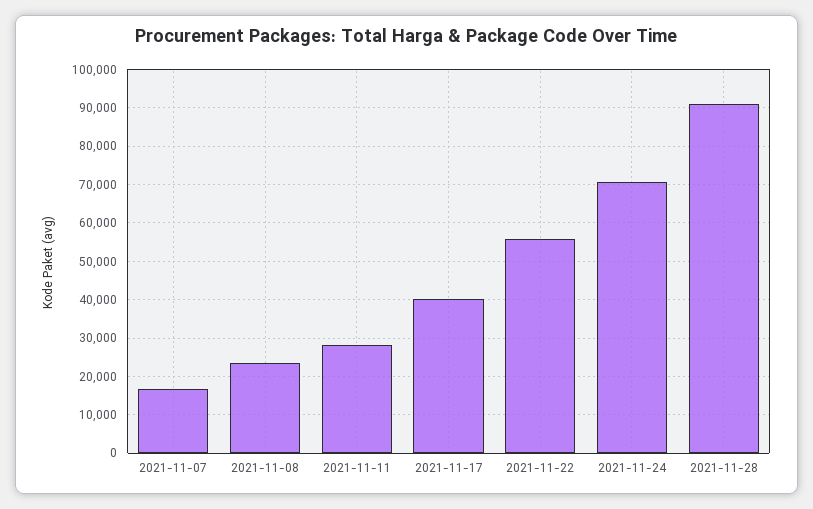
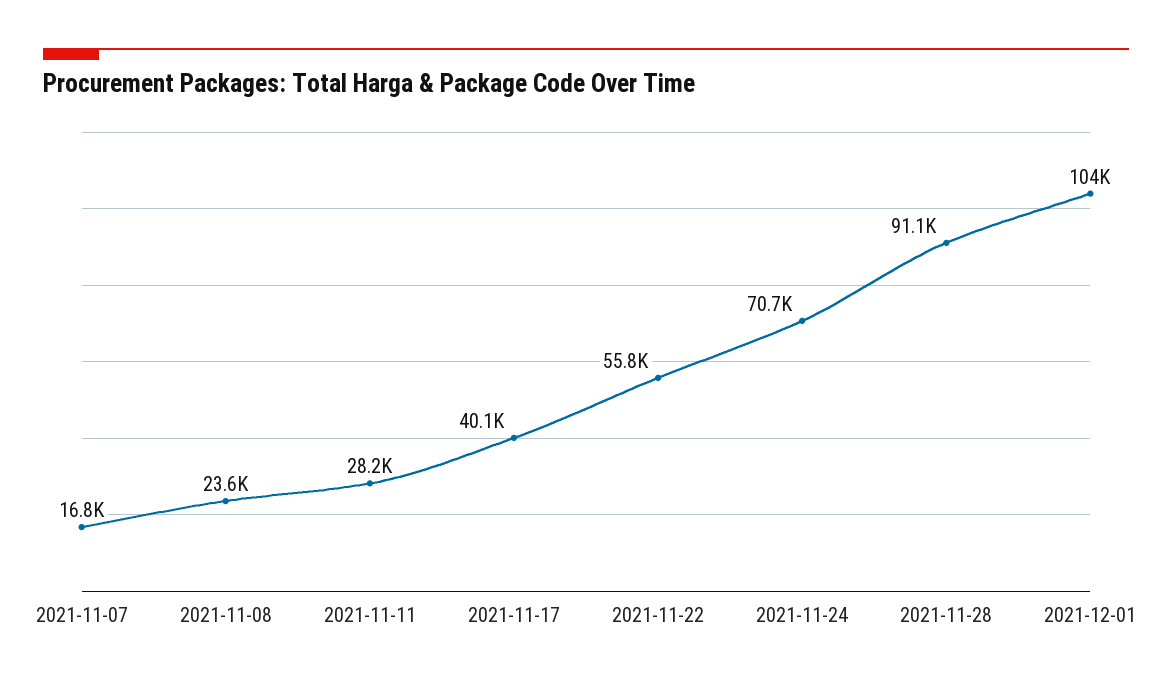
2021-12-01: none -> 104000

